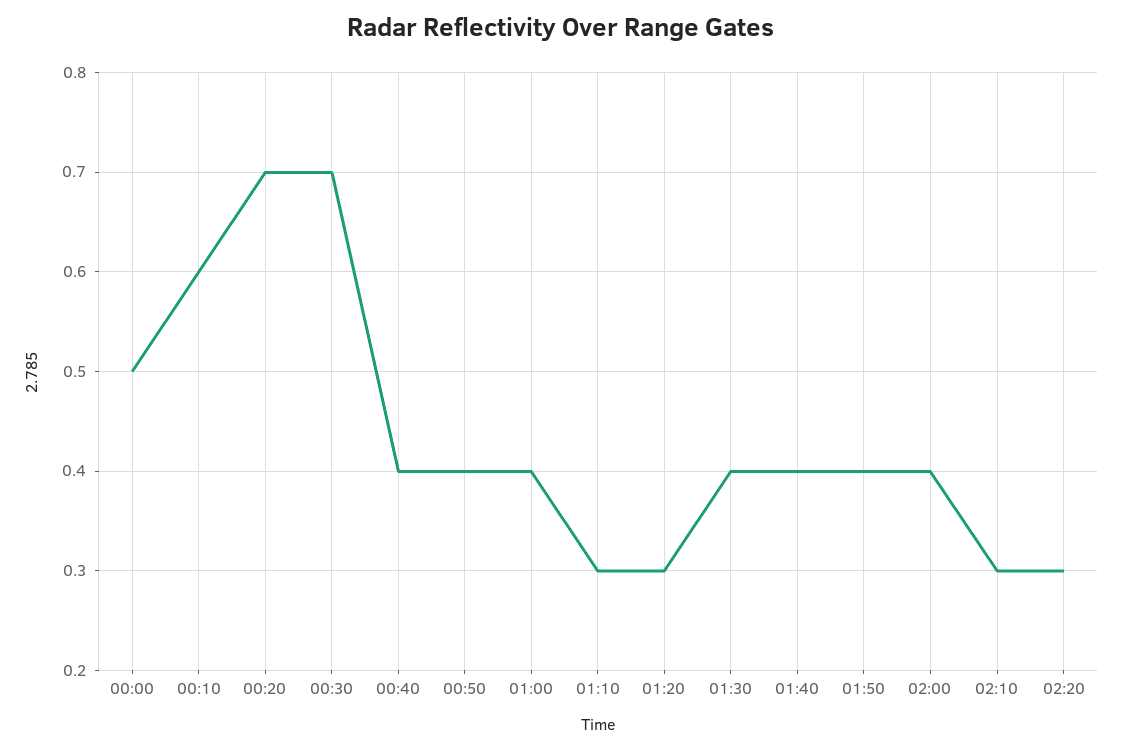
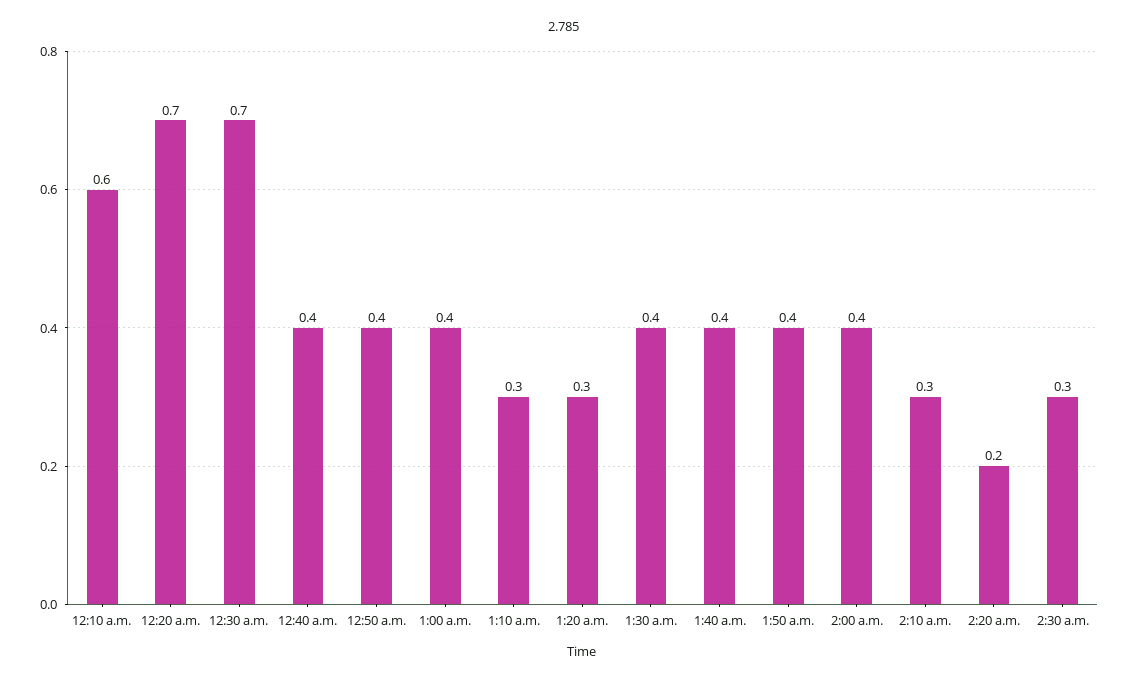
00:00: 0.5 -> none
02:20: 0.3 -> 0.2
2:30 a.m.: none -> 0.3

